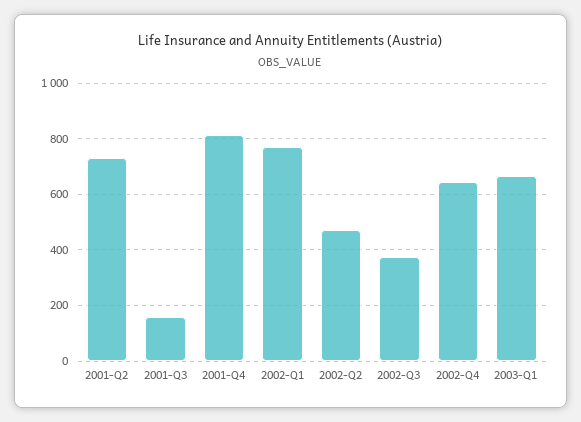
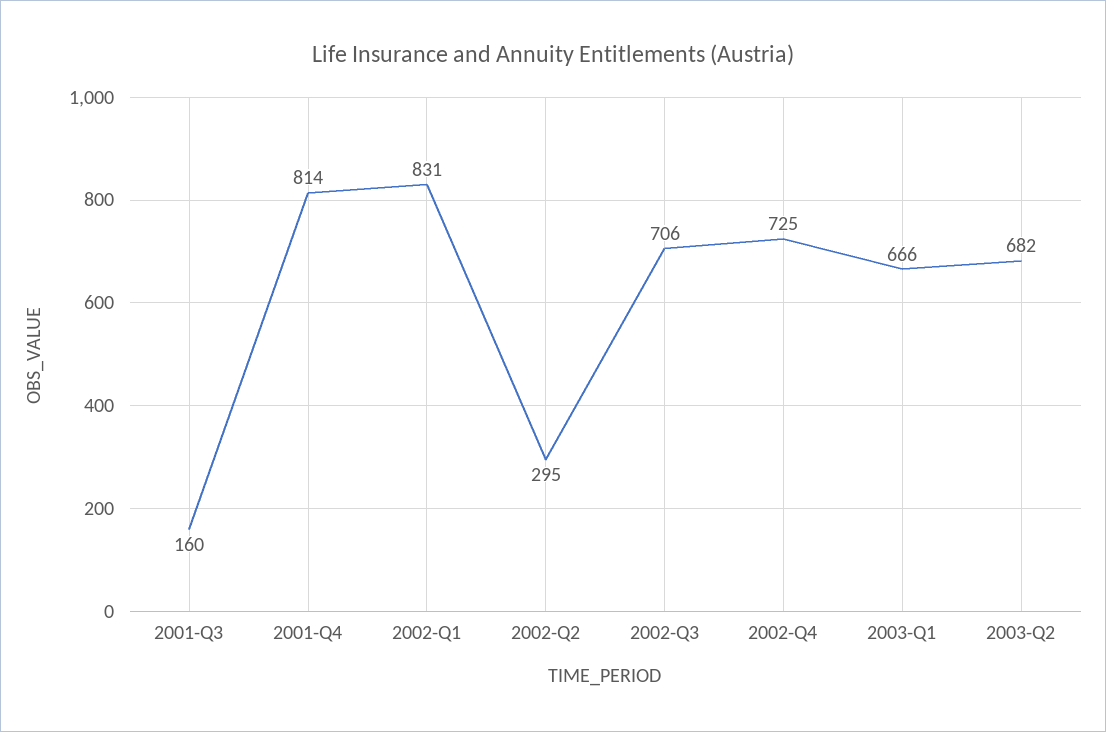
2001-Q2: 725 -> none
2002-Q1: 775 -> 831
2002-Q2: 475 -> 295
2002-Q3: 375 -> 706
2002-Q4: 650 -> 725
2003-Q2: none -> 682

